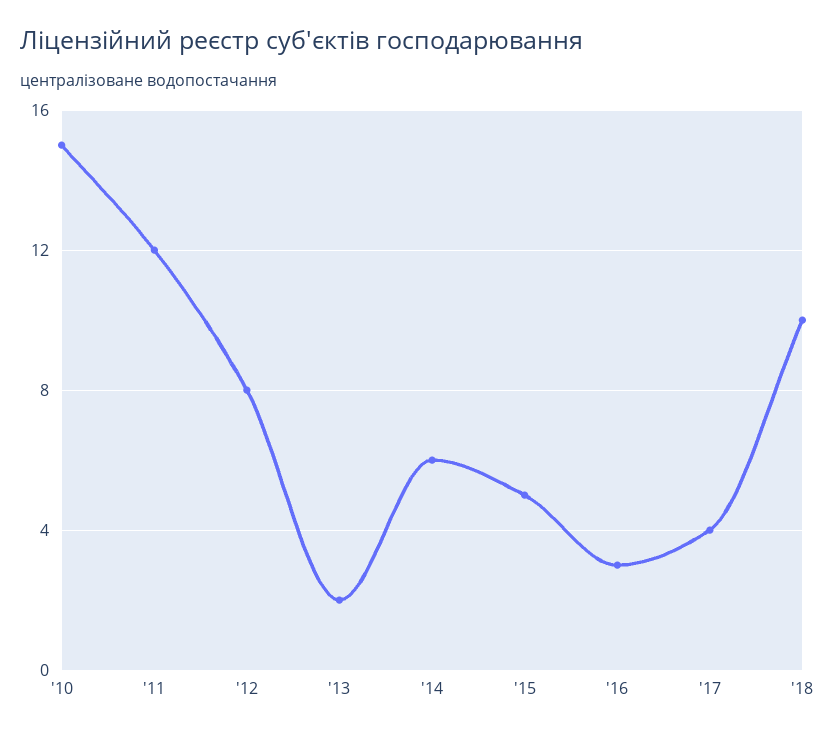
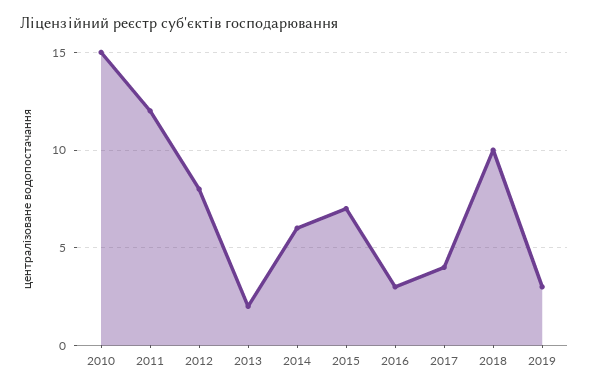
'15: 5 -> 7
2019: none -> 3

